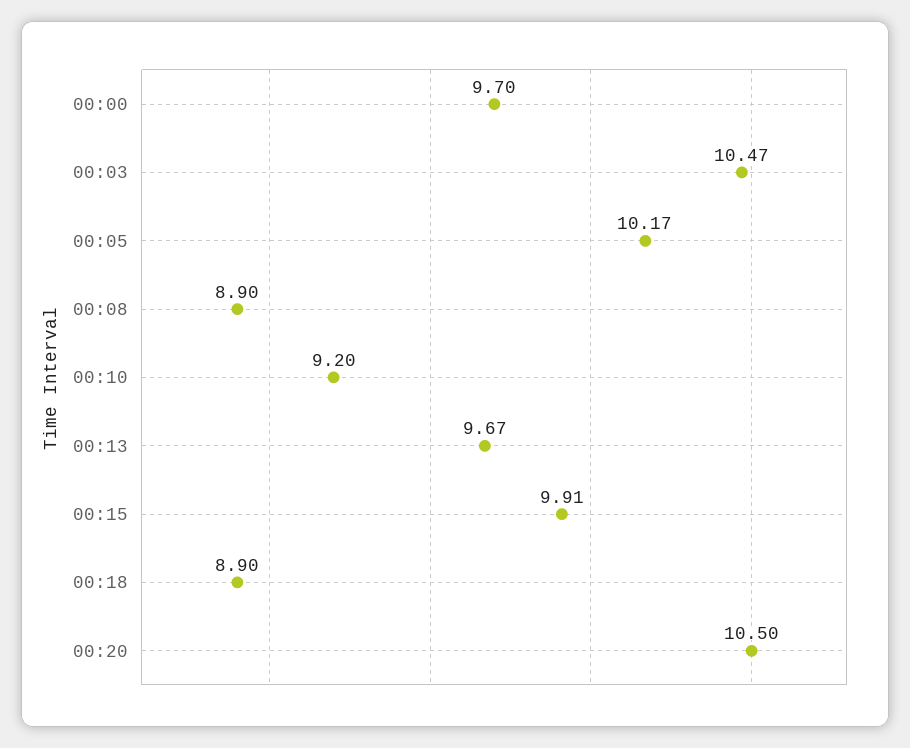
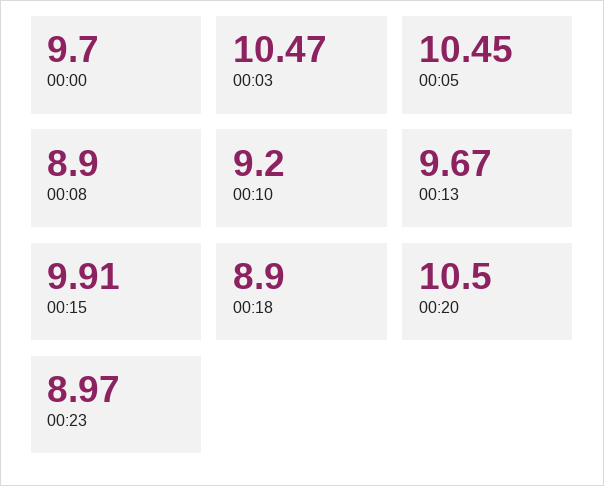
00:05: 10.17 -> 10.45
00:23: none -> 8.97

